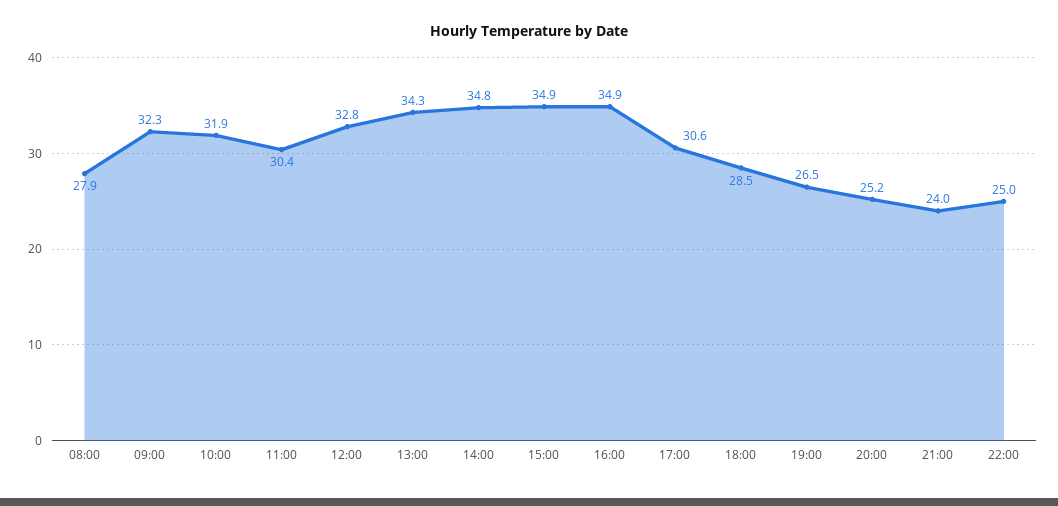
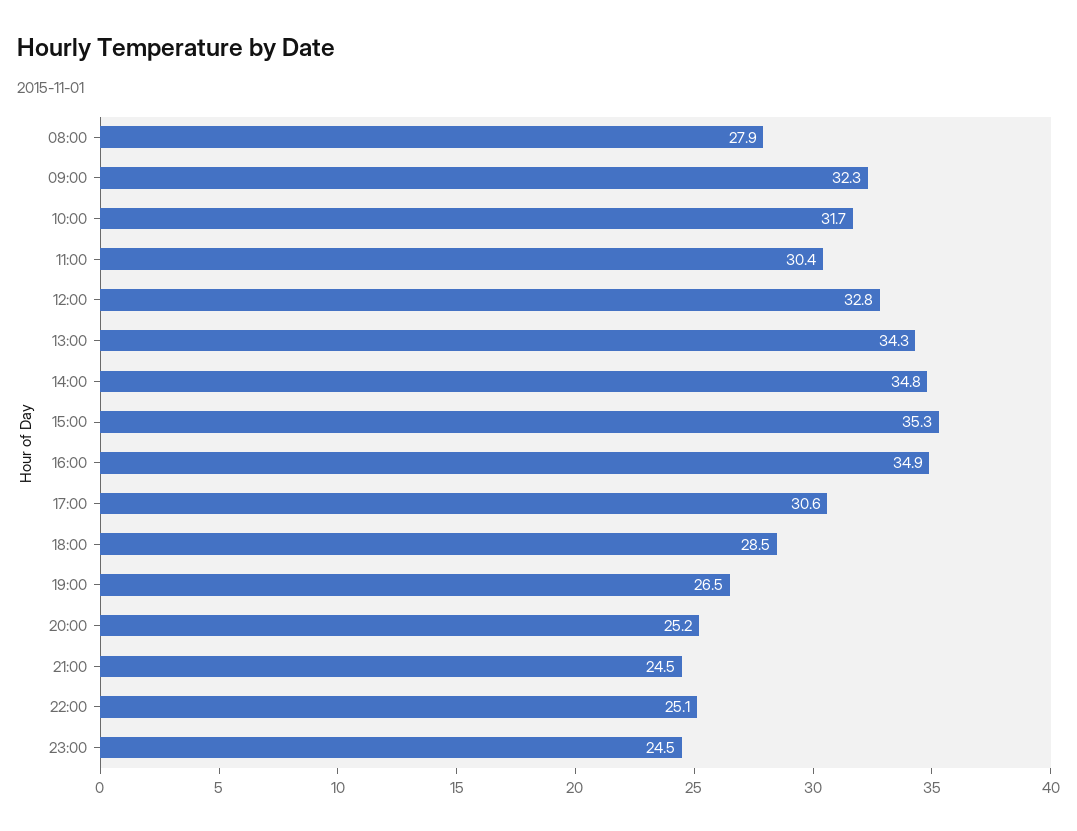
10:00: 31.9 -> 31.7
15:00: 34.9 -> 35.3
21:00: 24 -> 24.5
22:00: 25 -> 25.1
23:00: none -> 24.5

